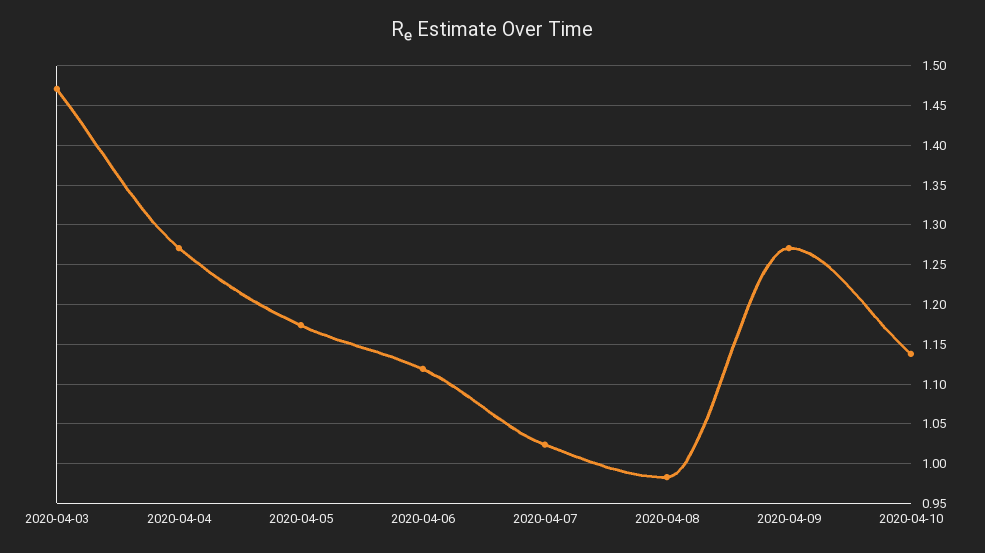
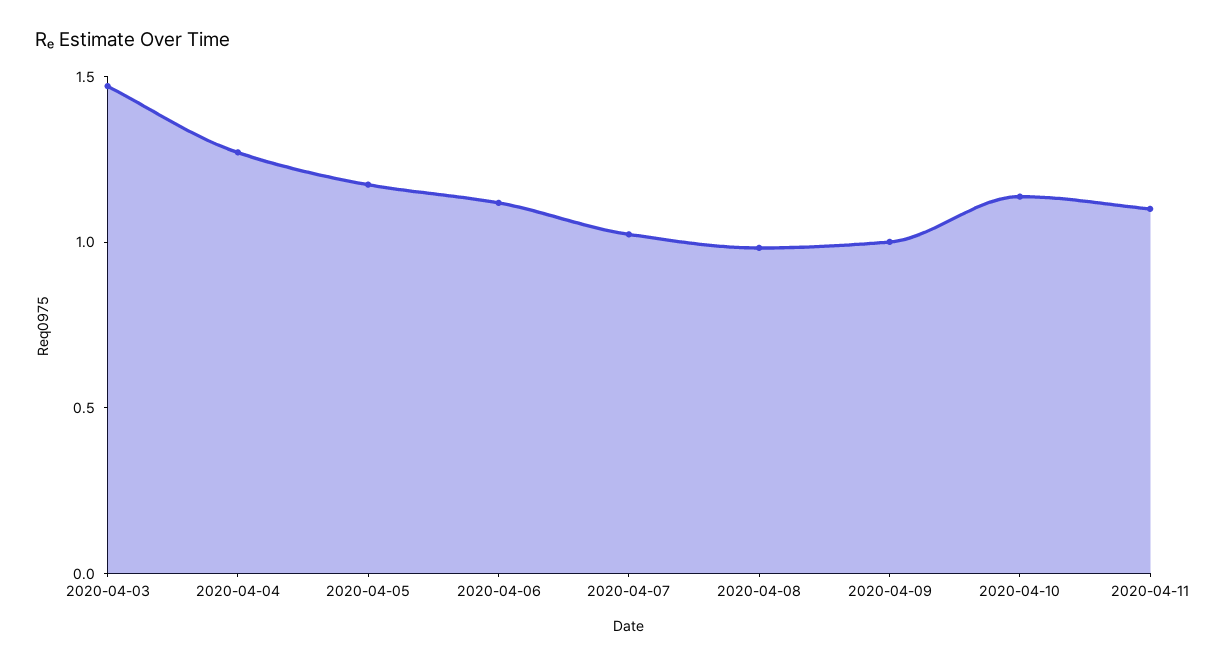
2020-04-09: 1.27 -> 1
2020-04-11: none -> 1.1

